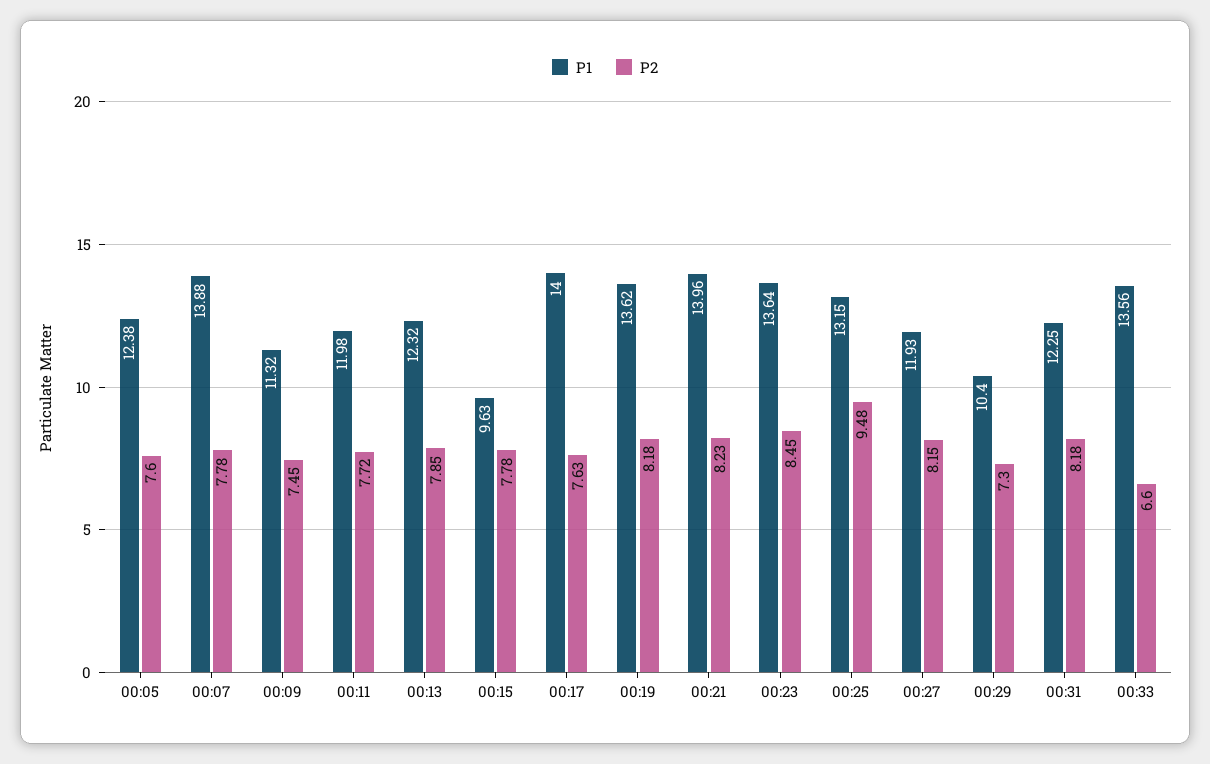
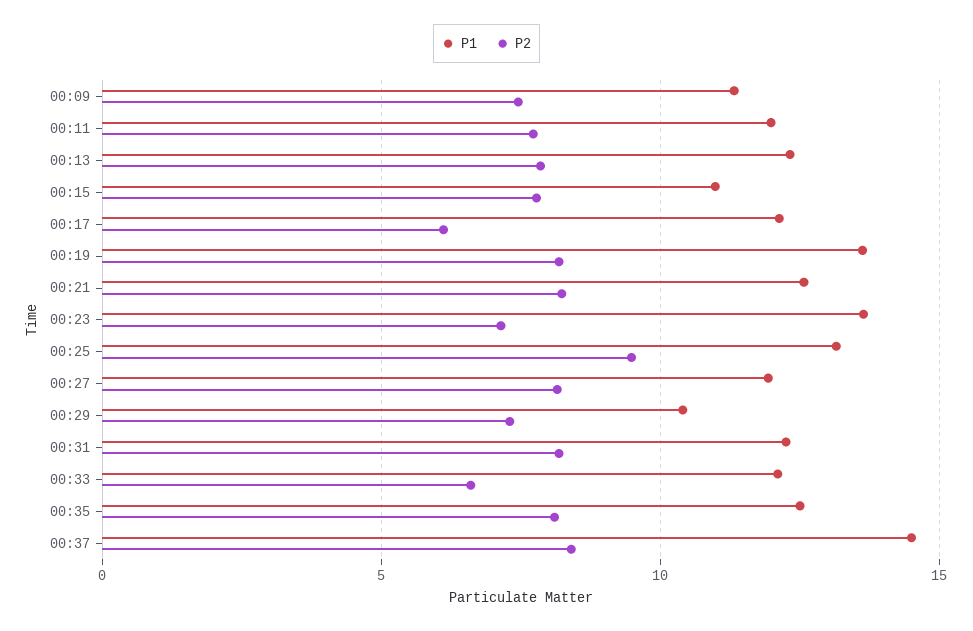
P1, 00:05: 12.38 -> none
P2, 00:05: 7.6 -> none
P1, 00:07: 13.88 -> none
P2, 00:07: 7.78 -> none
P1, 00:15: 9.63 -> 11
P1, 00:17: 14 -> 12
P2, 00:17: 7.63 -> 6
P1, 00:21: 13.96 -> 12.5
P2, 00:23: 8.45 -> 7
P1, 00:33: 13.56 -> 12
P1, 00:35: none -> 12.5
P2, 00:35: none -> 8
P1, 00:37: none -> 14.5
P2, 00:37: none -> 8.5

